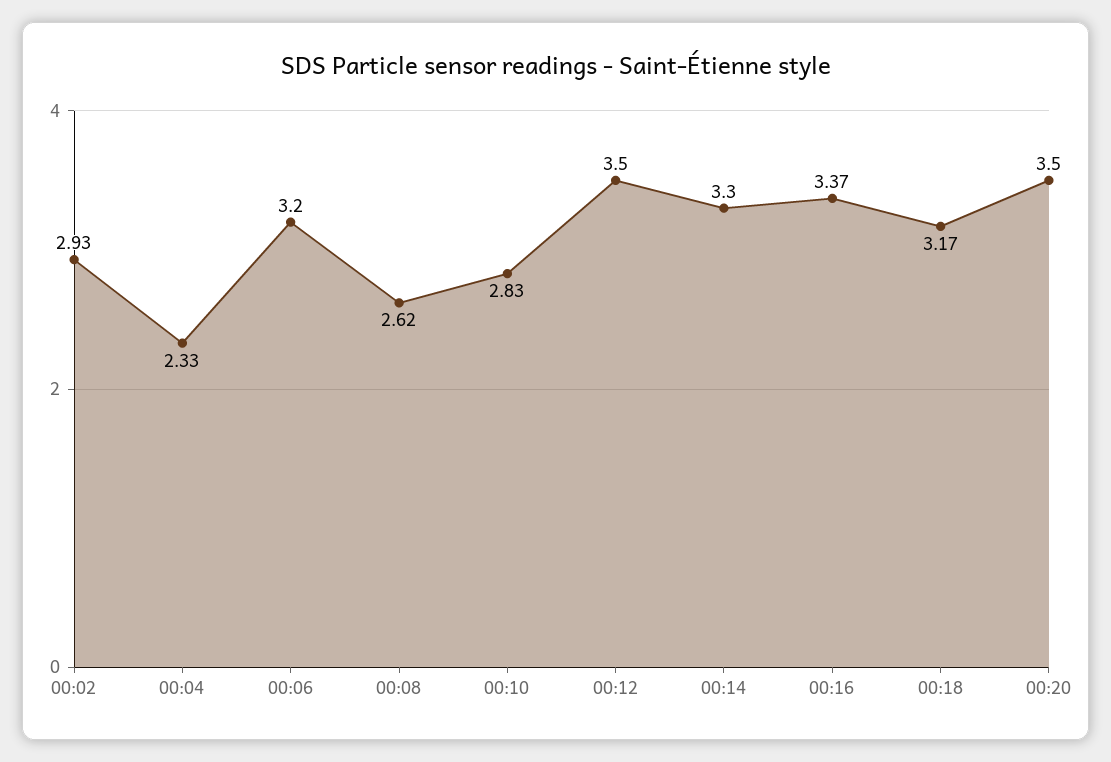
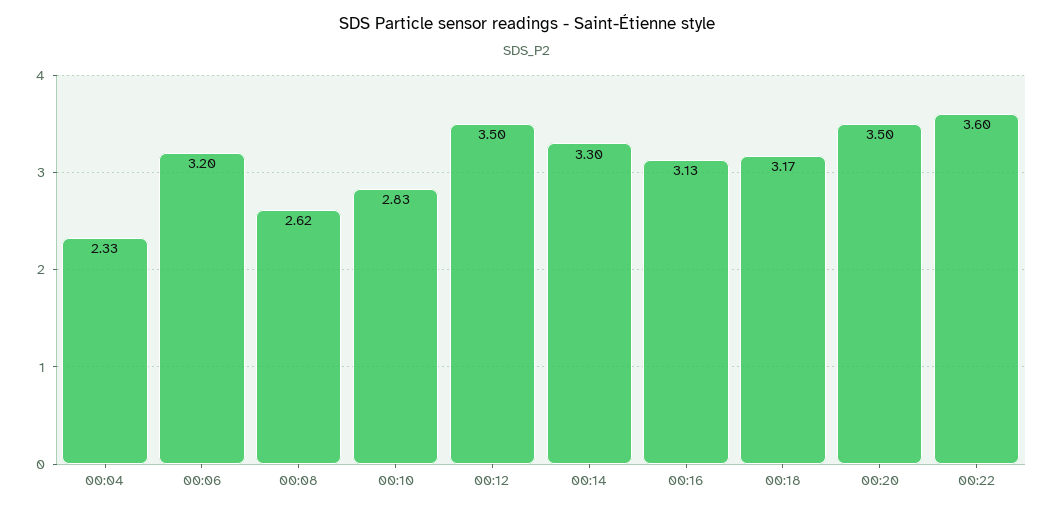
00:02: 2.93 -> none
00:16: 3.37 -> 3.13
00:22: none -> 3.6

